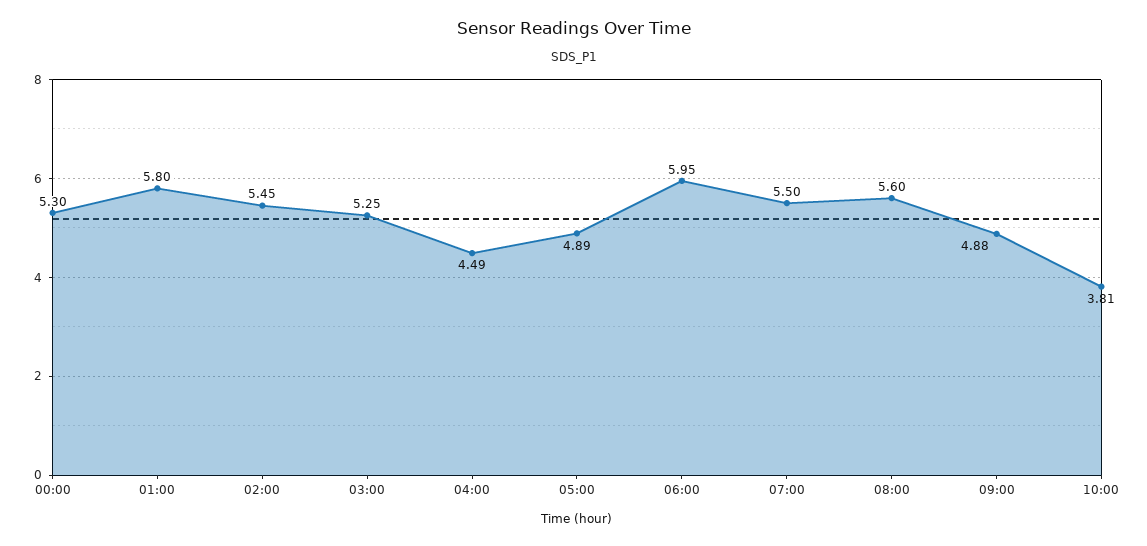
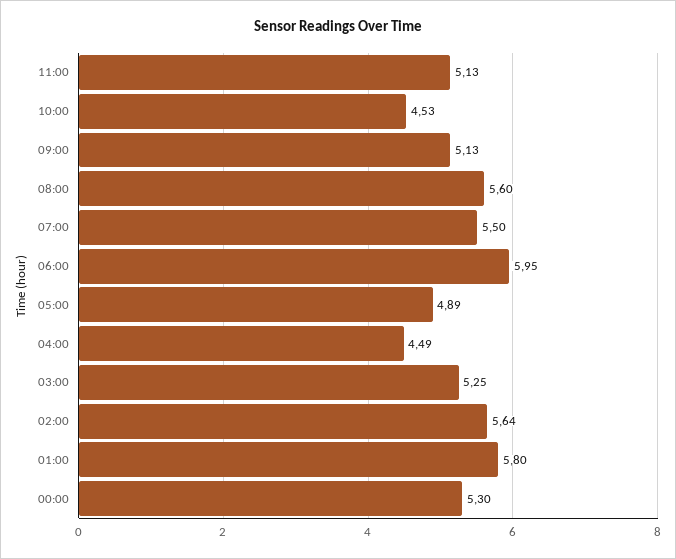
02:00: 5.45 -> 5.64
09:00: 4.88 -> 5.13
10:00: 3.81 -> 4.53
11:00: none -> 5.13

